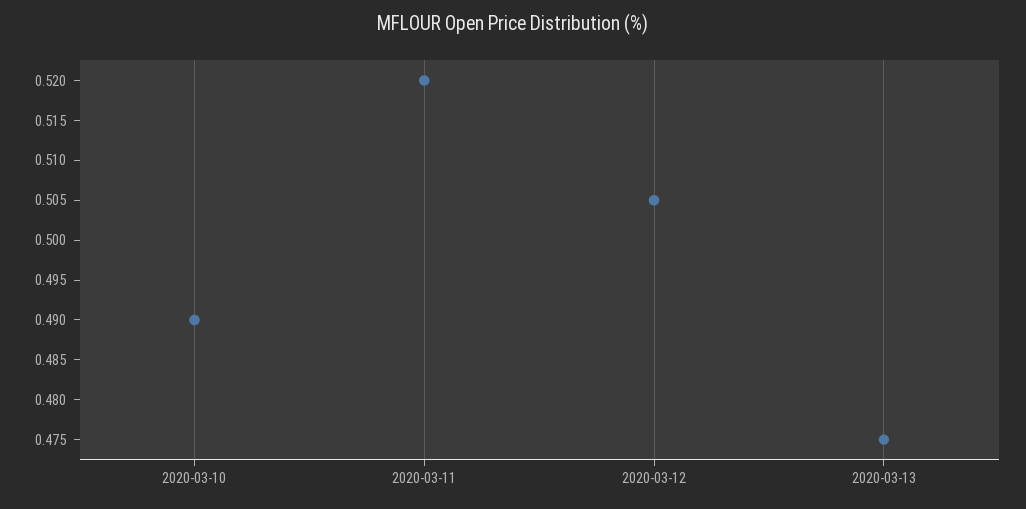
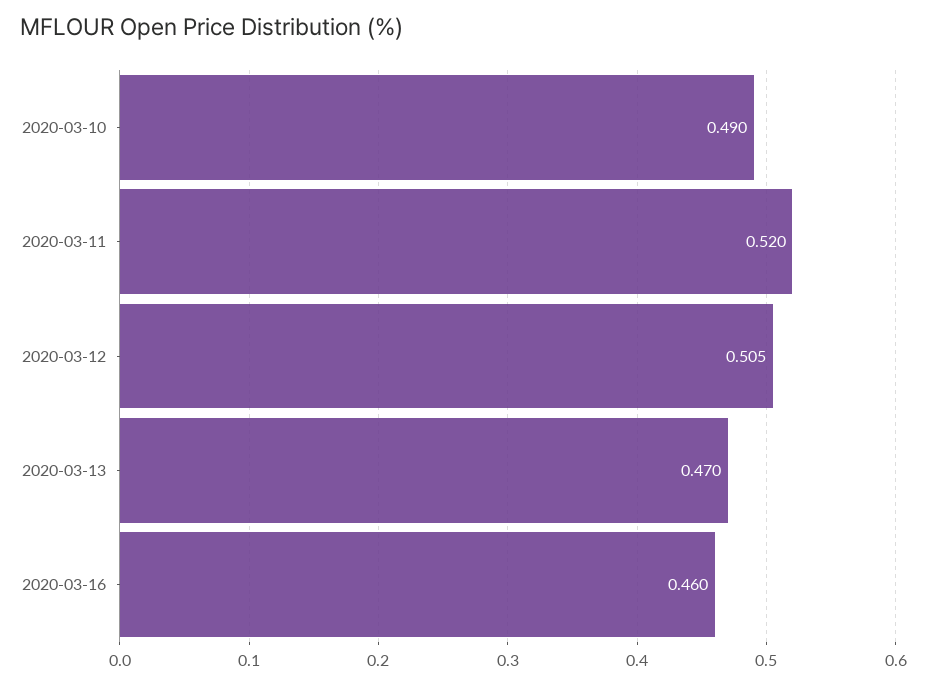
2020-03-13: 0.475 -> 0.47
2020-03-16: none -> 0.46

